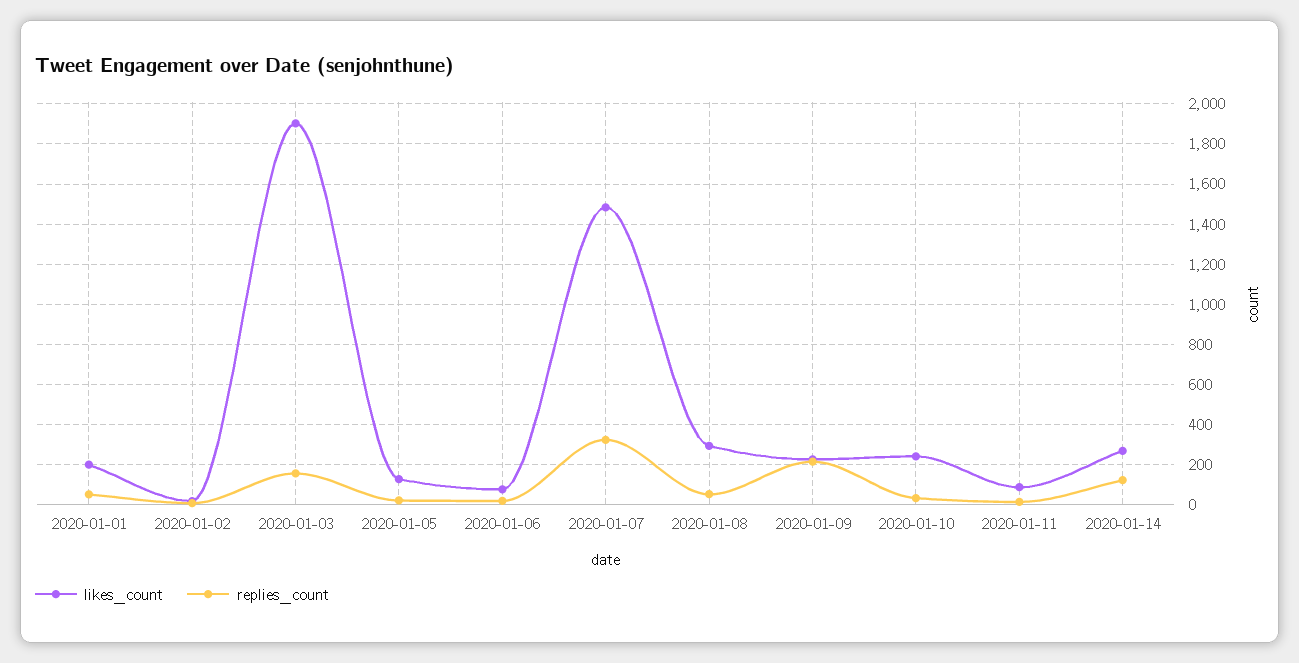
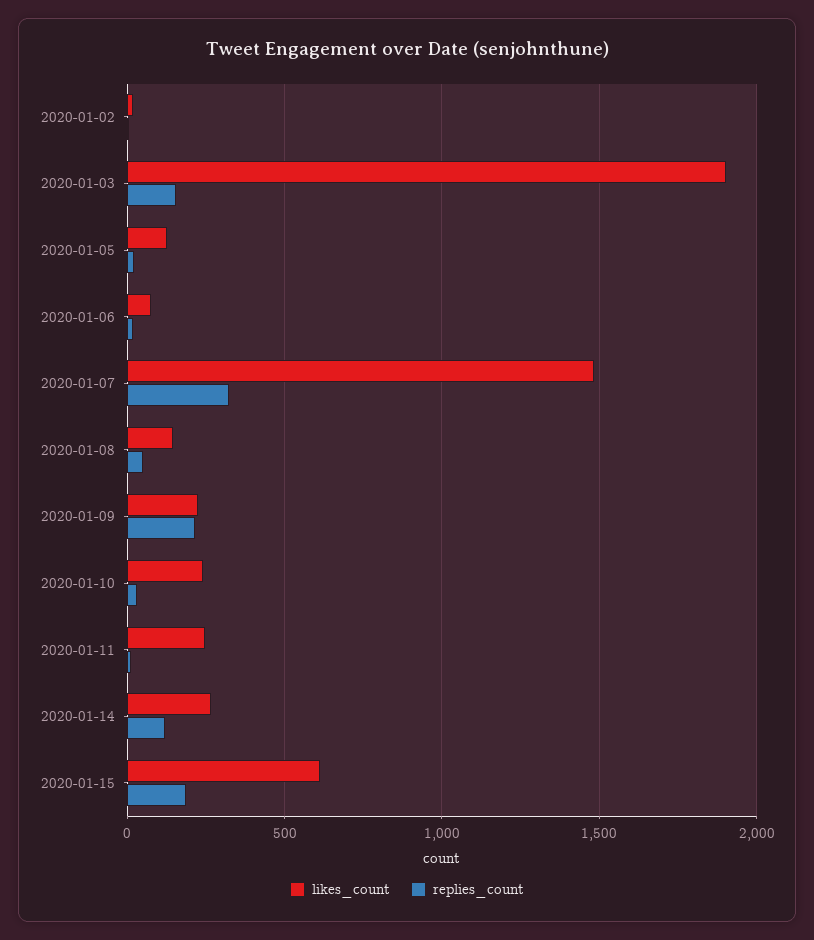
likes_count, 2020-01-01: 200 -> none
replies_count, 2020-01-01: 50 -> none
likes_count, 2020-01-08: 300 -> 150
likes_count, 2020-01-11: 100 -> 250
likes_count, 2020-01-15: none -> 600
replies_count, 2020-01-15: none -> 200

